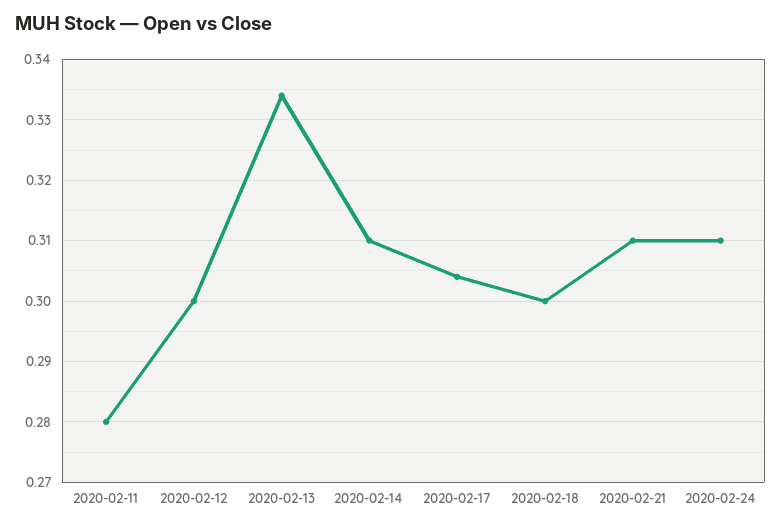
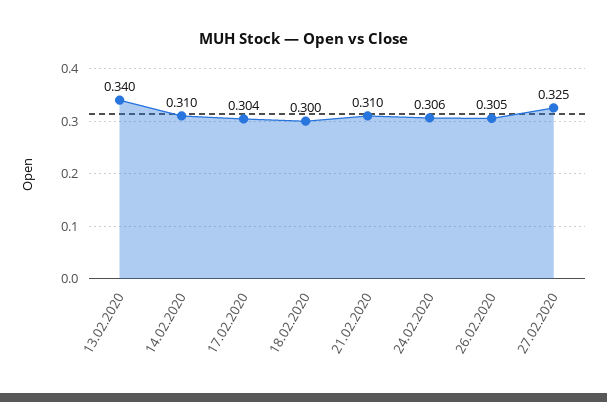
2020-02-11: 0.28 -> none
2020-02-12: 0.3 -> none
2020-02-13: 0.334 -> 0.34
2020-02-24: 0.31 -> 0.306
26.02.2020: none -> 0.305
27.02.2020: none -> 0.325

